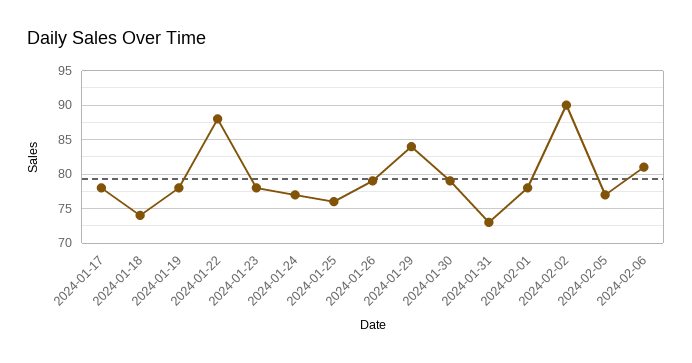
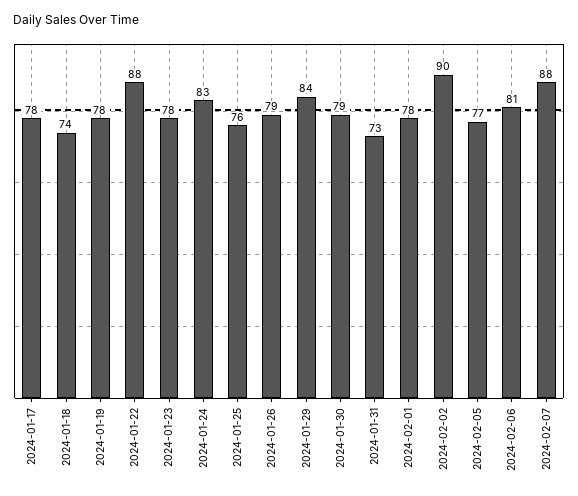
2024-01-24: 77 -> 83
2024-02-07: none -> 88

